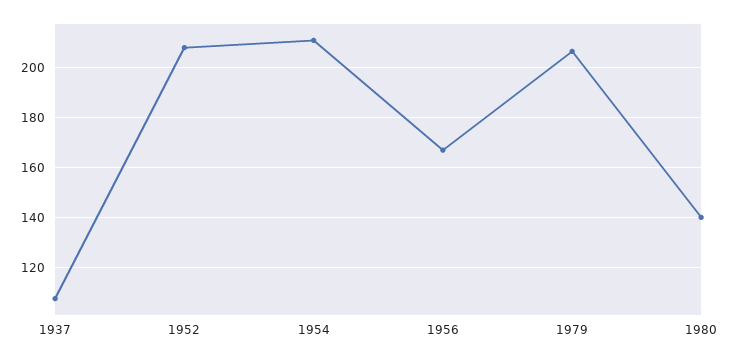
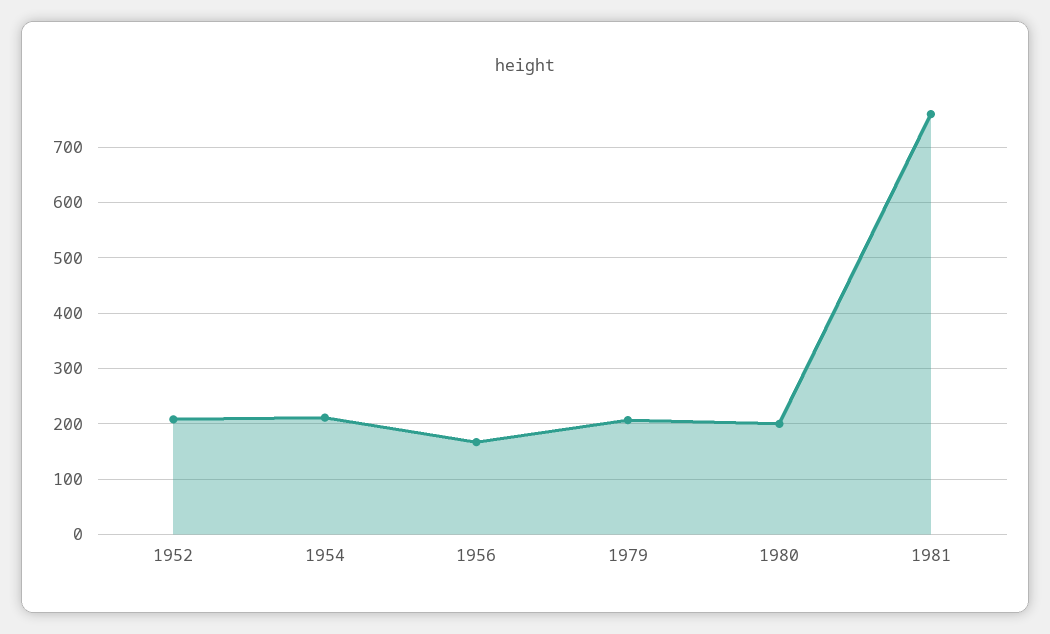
1937: 107.5 -> none
1980: 140 -> 200
1981: none -> 760

